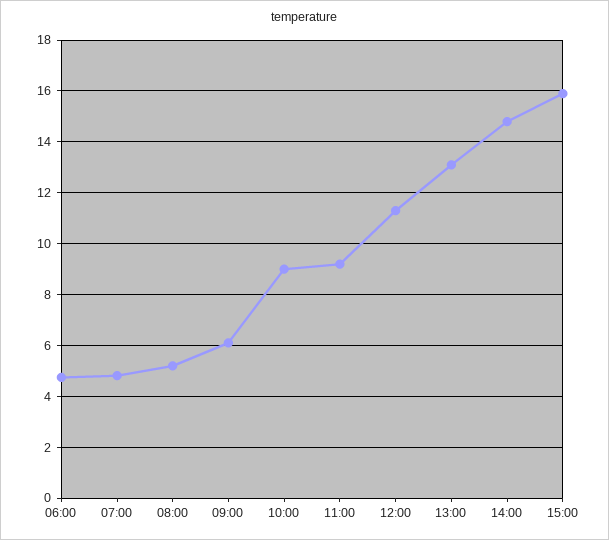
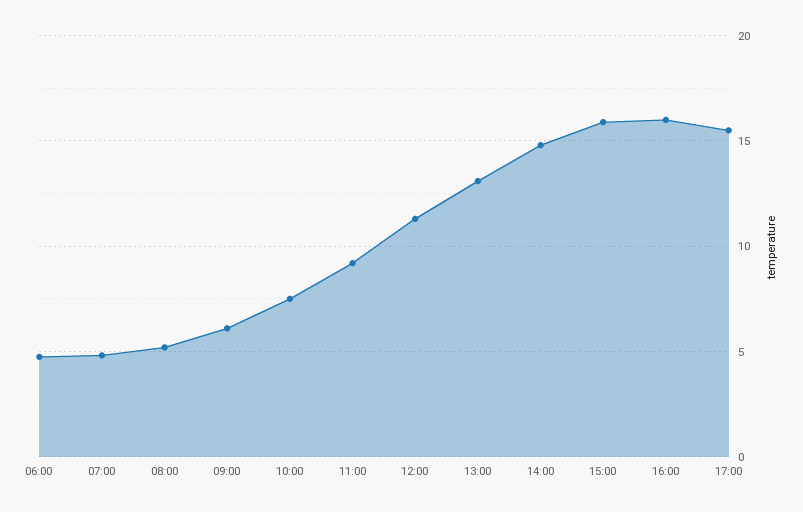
10:00: 9 -> 7.5
16:00: none -> 16
17:00: none -> 15.5

